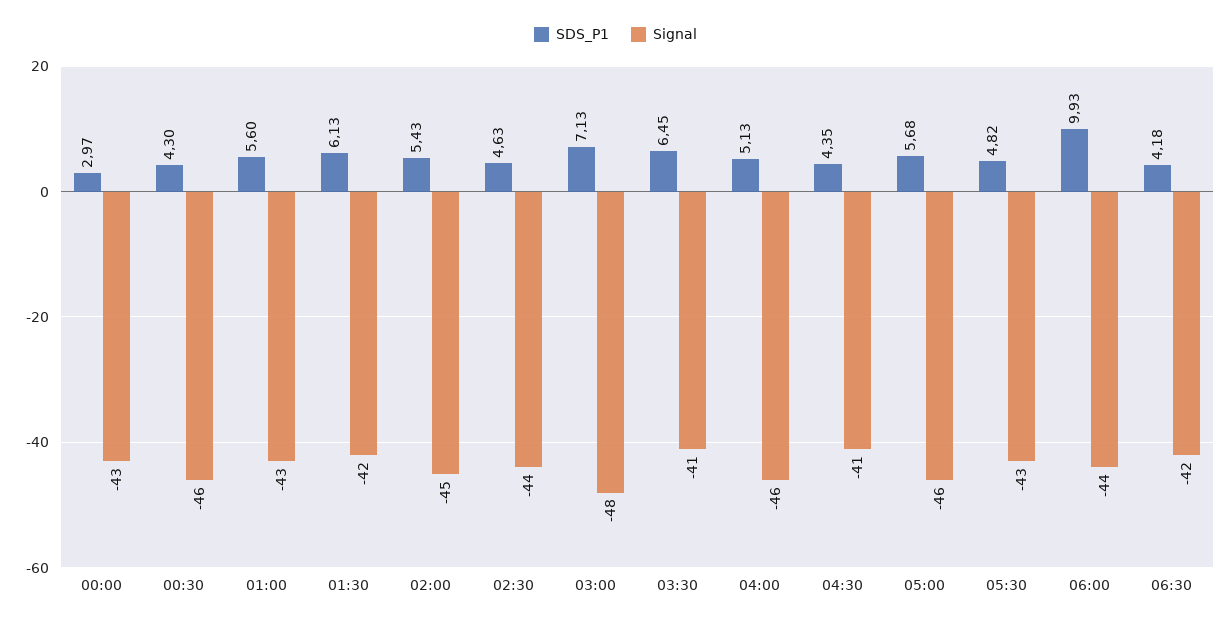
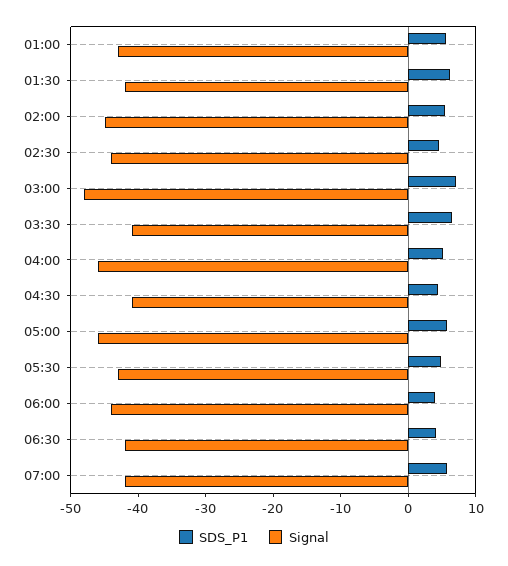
SDS_P1, 00:00: 2.97 -> none
Signal, 00:00: -43 -> none
SDS_P1, 00:30: 4.3 -> none
Signal, 00:30: -46 -> none
SDS_P1, 06:00: 9.93 -> 4
SDS_P1, 07:00: none -> 6
Signal, 07:00: none -> -42

